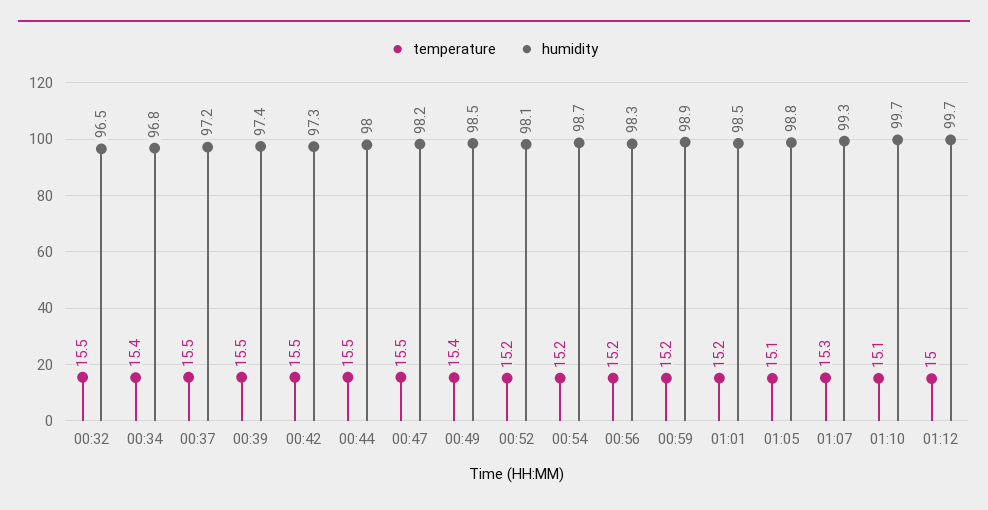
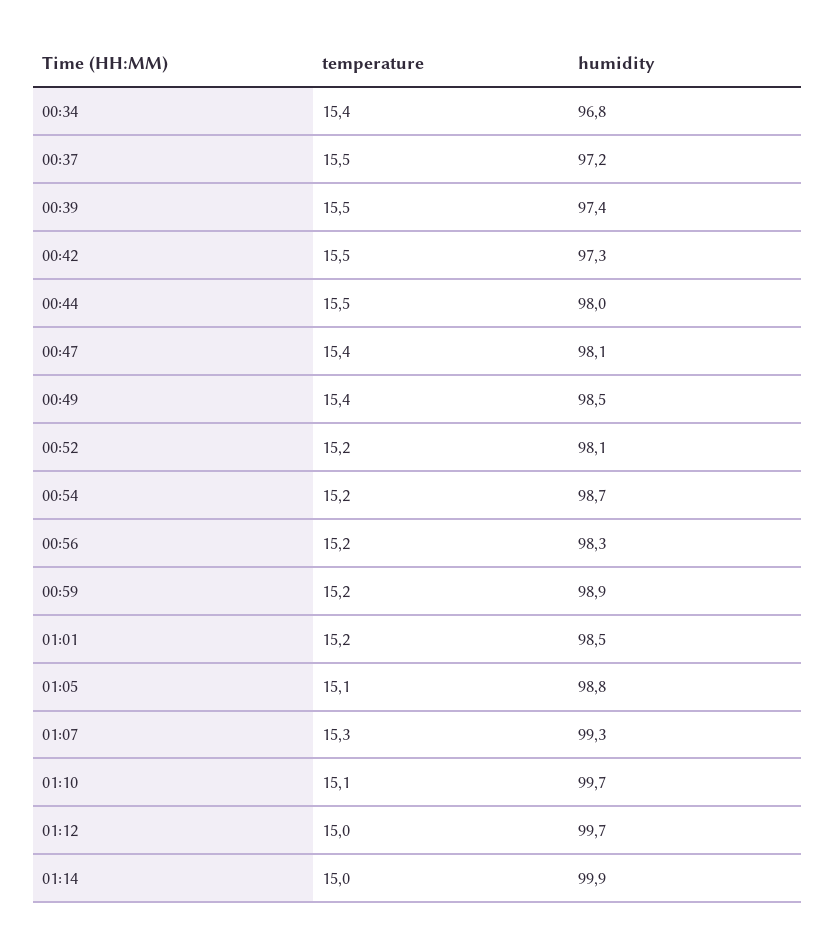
temperature, 00:32: 15.5 -> none
humidity, 00:32: 96.5 -> none
temperature, 00:47: 15.5 -> 15.4
humidity, 00:47: 98.2 -> 98.1
temperature, 01:14: none -> 15
humidity, 01:14: none -> 99.9

